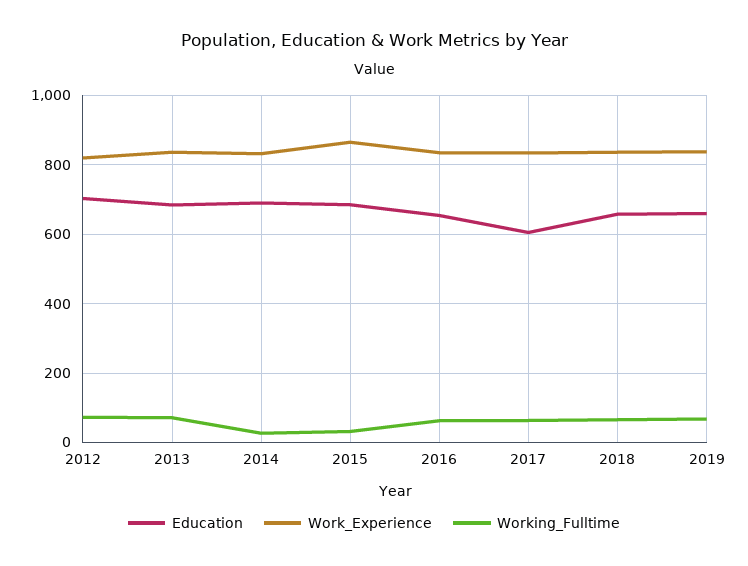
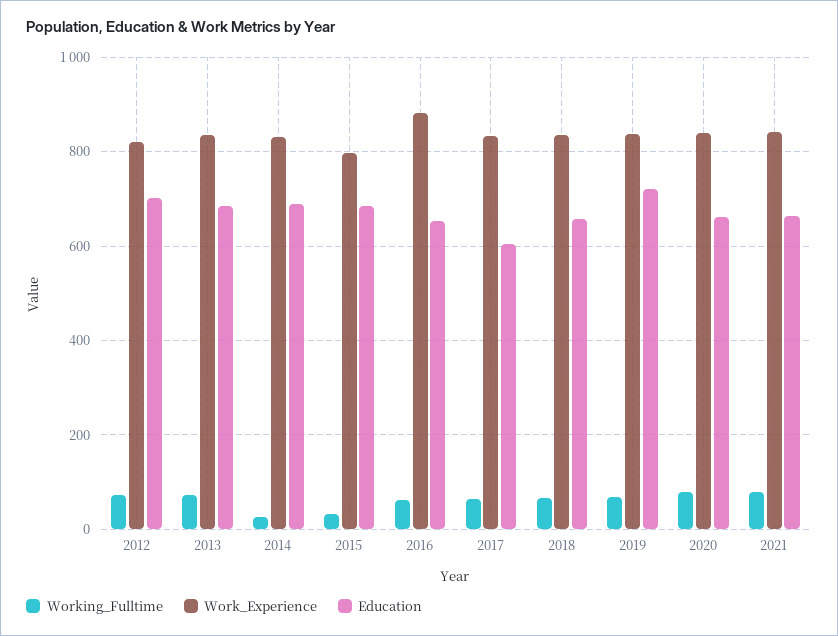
Work_Experience, 2015: 860 -> 800
Work_Experience, 2016: 840 -> 880
Education, 2019: 660 -> 720
Working_Fulltime, 2020: none -> 80
Work_Experience, 2020: none -> 840
Education, 2020: none -> 660
Working_Fulltime, 2021: none -> 80
Work_Experience, 2021: none -> 840
Education, 2021: none -> 660

